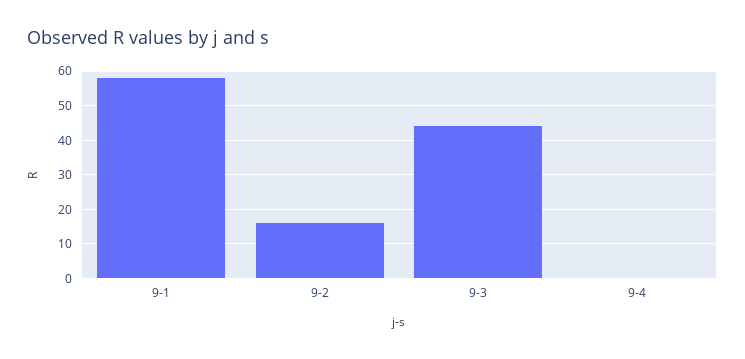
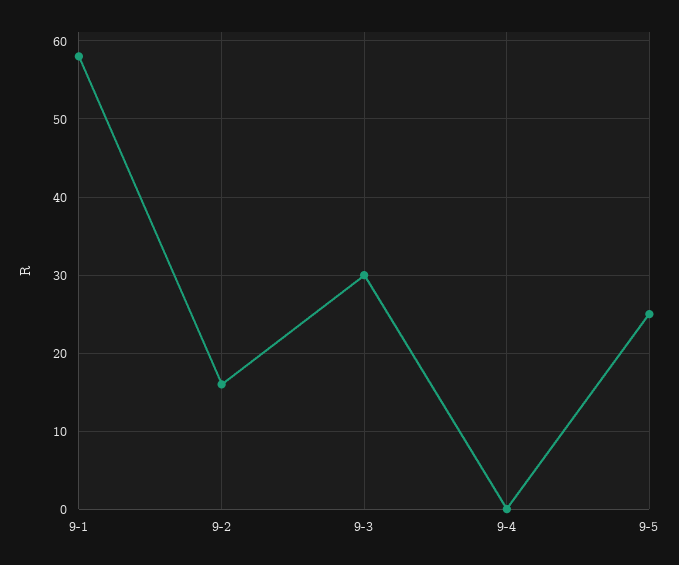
9-3: 45 -> 30
9-5: none -> 25

